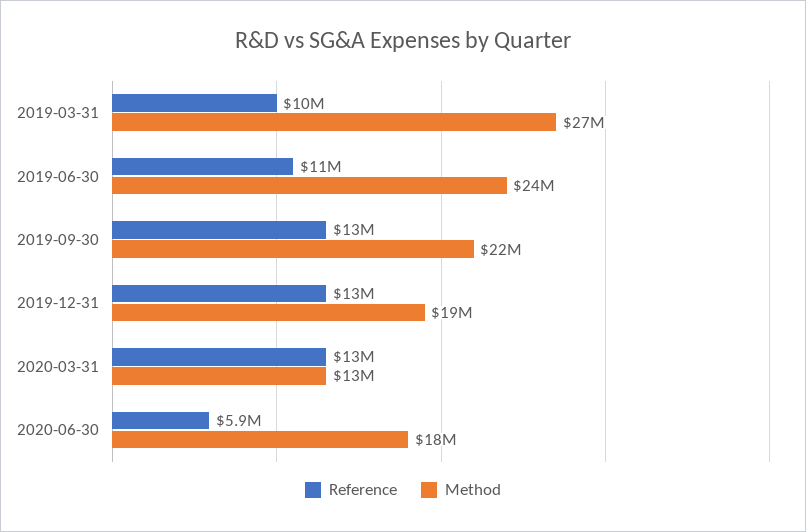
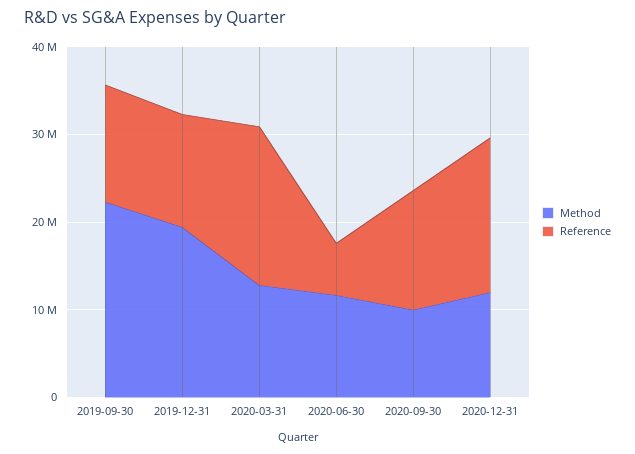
Reference, 2019-03-31: 10000000 -> none
Method, 2019-03-31: 27000000 -> none
Reference, 2019-06-30: 11000000 -> none
Method, 2019-06-30: 24000000 -> none
Reference, 2020-03-31: 13000000 -> 18000000
Method, 2020-06-30: 18000000 -> 12000000
Method, 2020-09-30: none -> 10000000
Reference, 2020-09-30: none -> 14000000
Method, 2020-12-31: none -> 12000000
Reference, 2020-12-31: none -> 18000000

